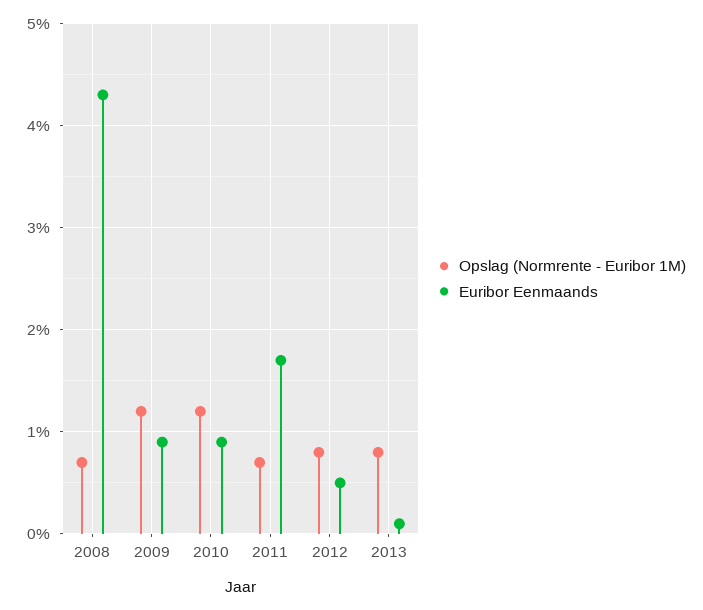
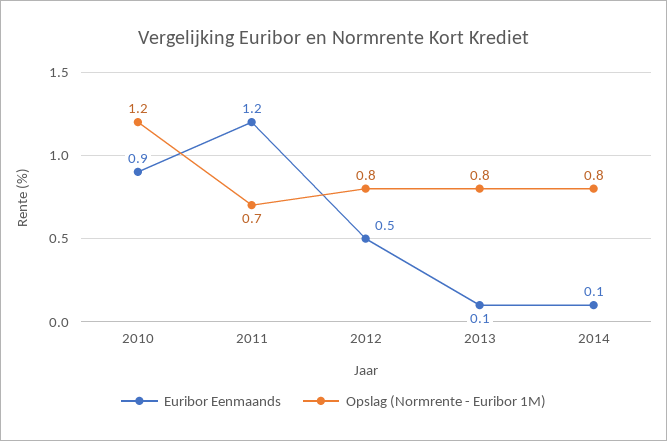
Opslag (Normrente - Euribor 1M), 2008: 0.7 -> none
Euribor Eenmaands, 2008: 4.3 -> none
Opslag (Normrente - Euribor 1M), 2009: 1.2 -> none
Euribor Eenmaands, 2009: 0.9 -> none
Euribor Eenmaands, 2011: 1.7 -> 1.2
Euribor Eenmaands, 2014: none -> 0.1
Opslag (Normrente - Euribor 1M), 2014: none -> 0.8

